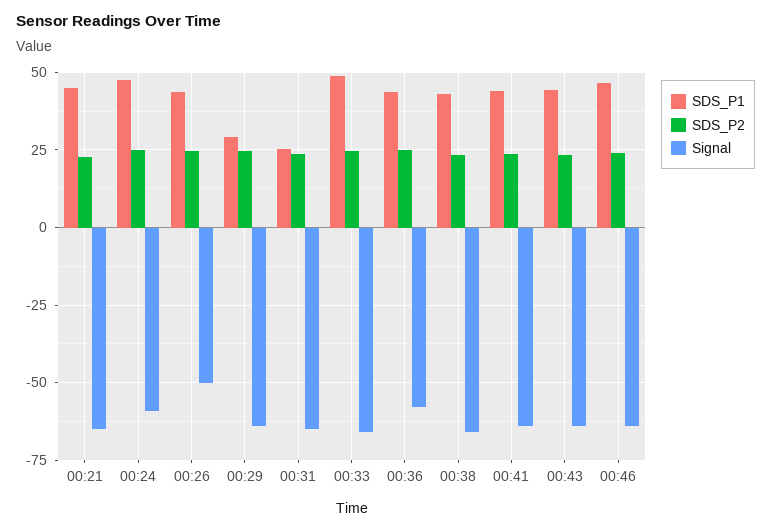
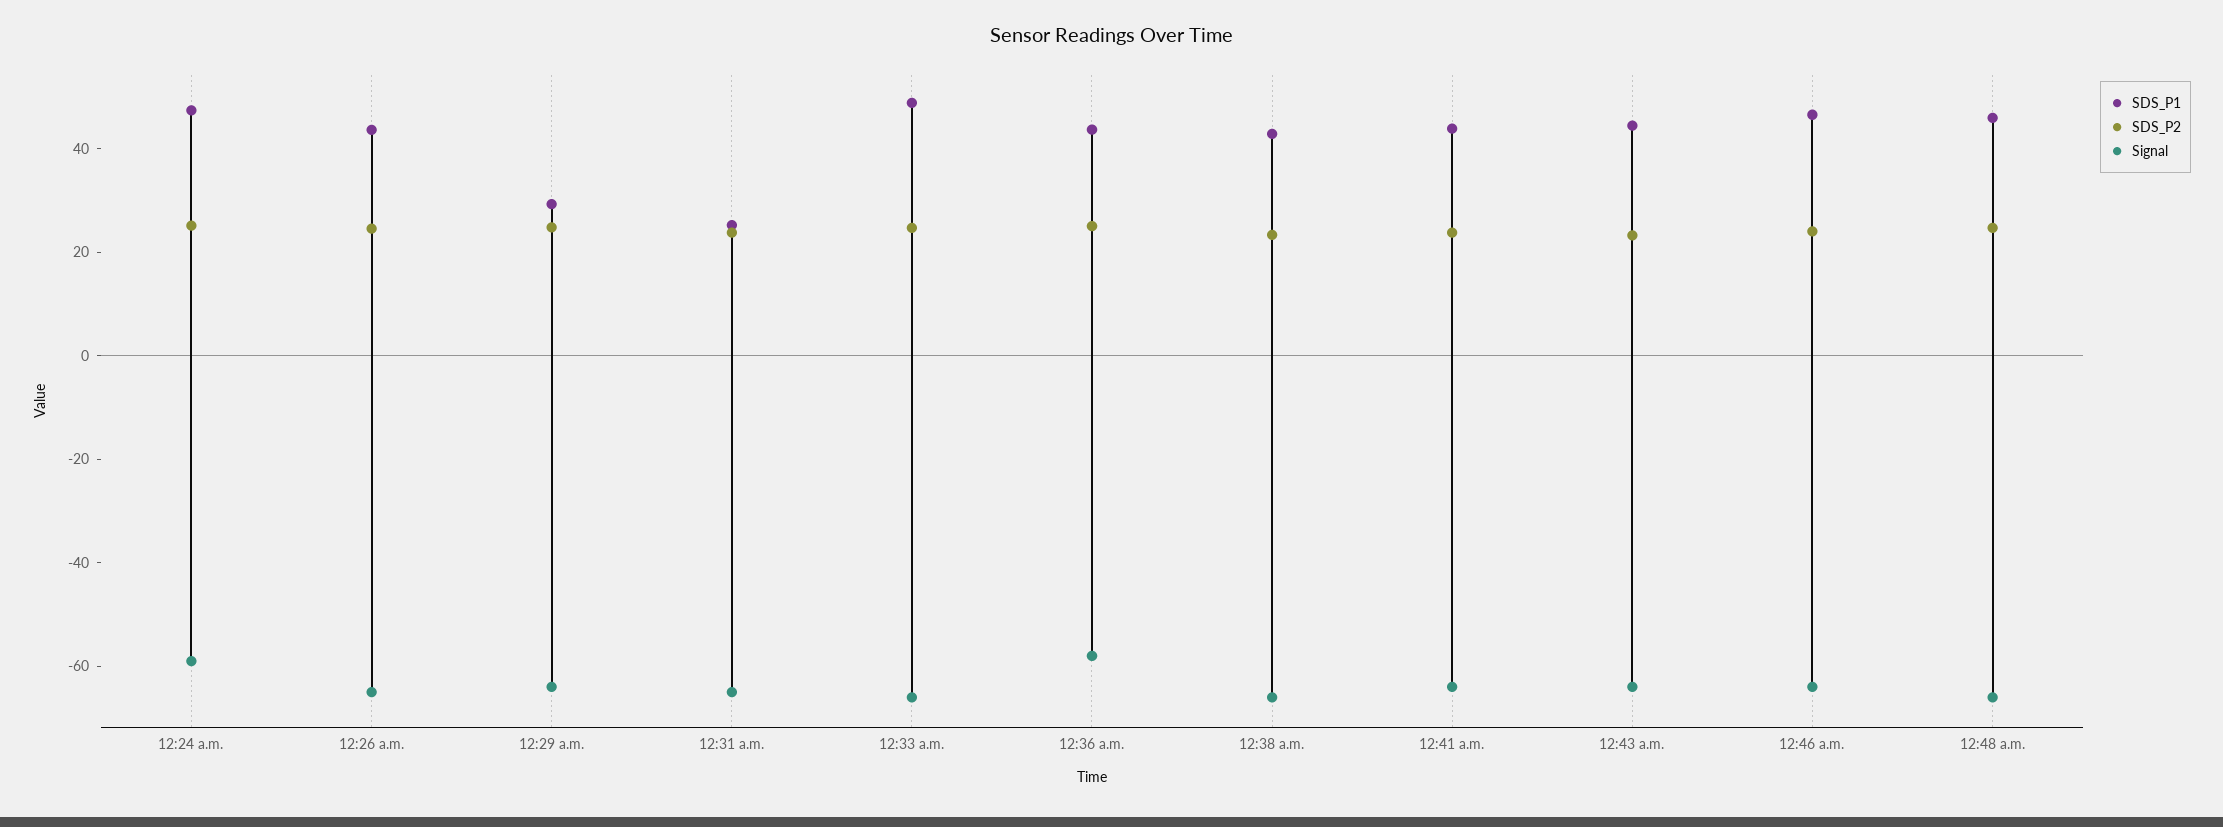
SDS_P1, 00:21: 45 -> none
SDS_P2, 00:21: 22.5 -> none
Signal, 00:21: -65 -> none
Signal, 00:26: -50 -> -65
SDS_P1, 12:48 a.m.: none -> 45
SDS_P2, 12:48 a.m.: none -> 25
Signal, 12:48 a.m.: none -> -65

